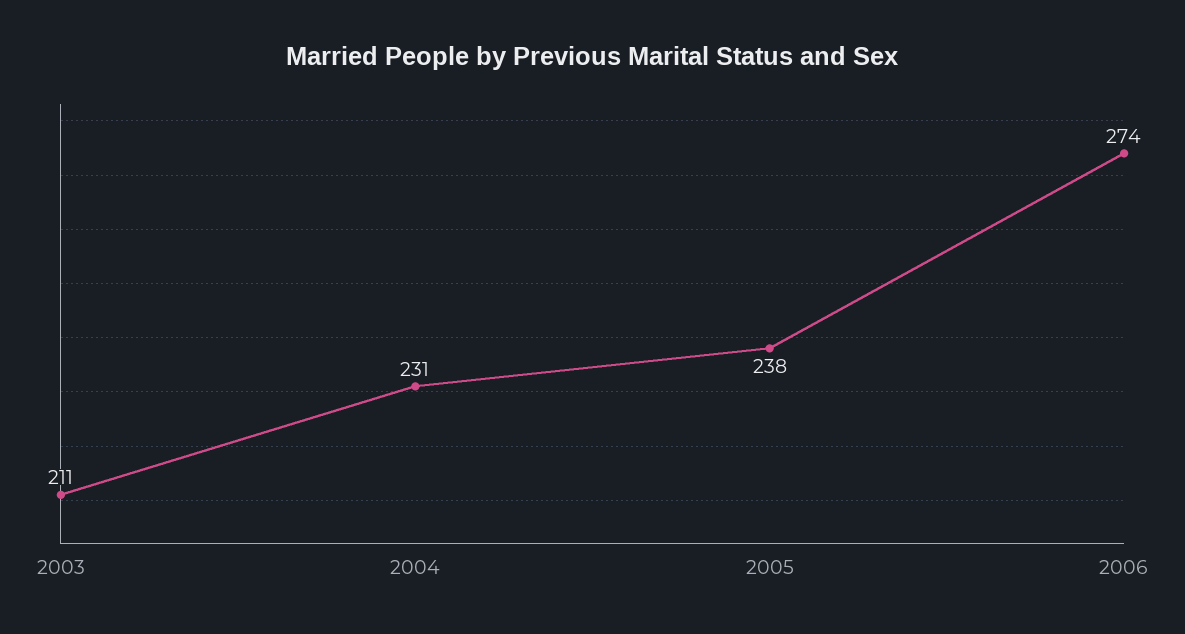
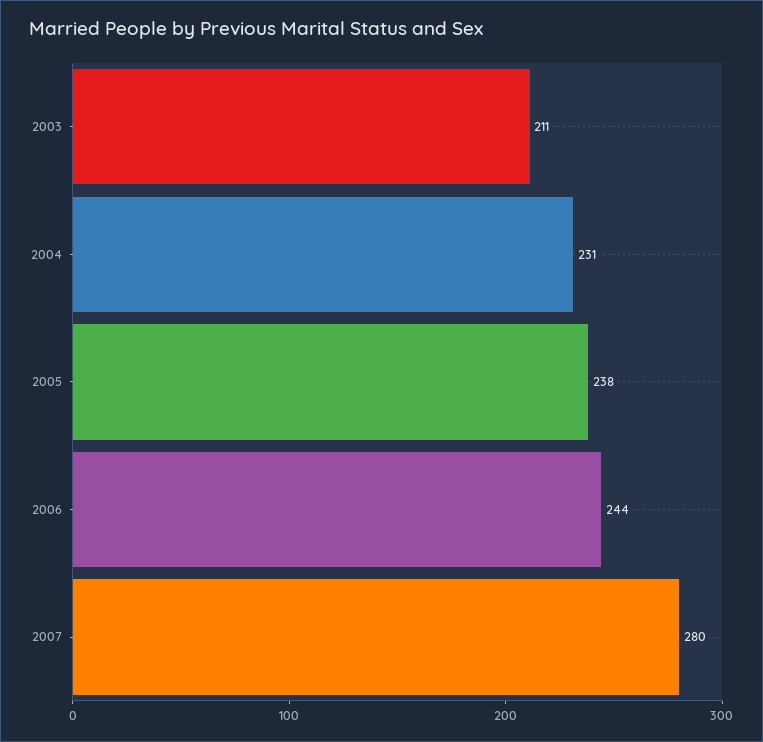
2006: 274 -> 244
2007: none -> 280

